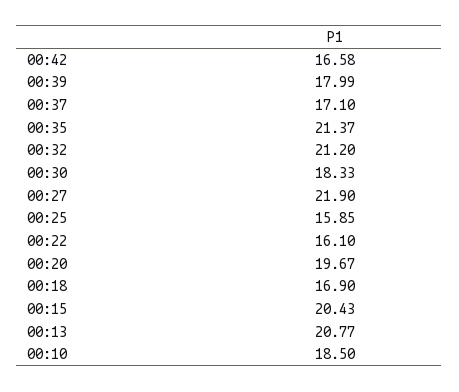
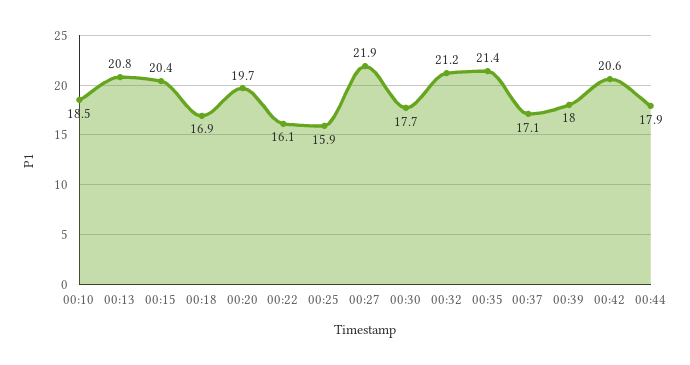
00:42: 16.58 -> 20.6
00:30: 18.33 -> 17.7
00:44: none -> 17.9

